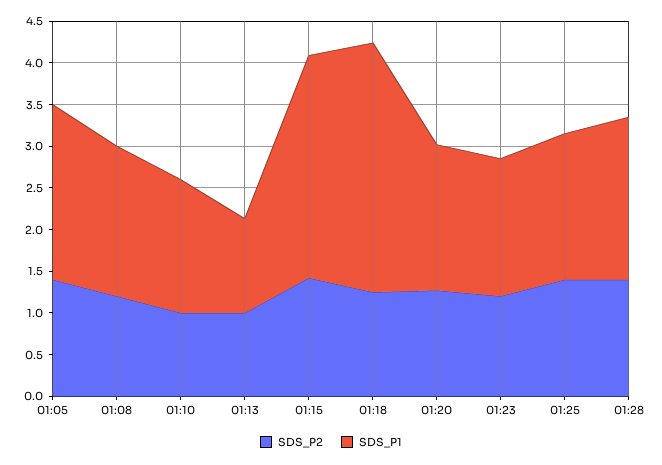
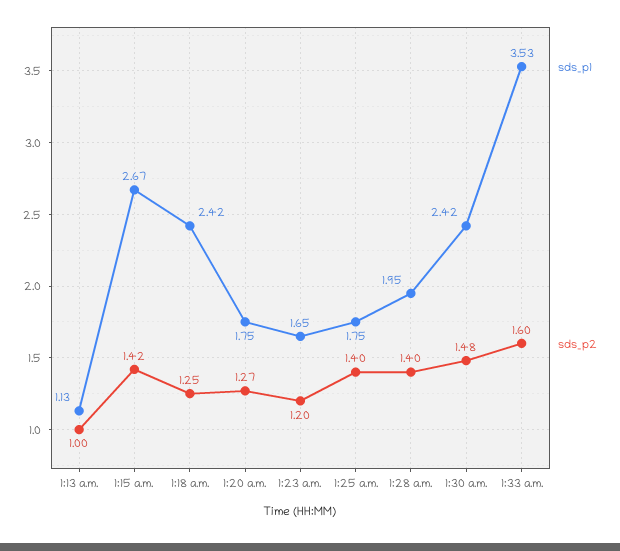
SDS_P2, 01:05: 1.4 -> none
SDS_P1, 01:05: 2.1 -> none
SDS_P2, 01:08: 1.2 -> none
SDS_P1, 01:08: 1.8 -> none
SDS_P2, 01:10: 1 -> none
SDS_P1, 01:10: 1.6 -> none
SDS_P1, 01:18: 3 -> 2.42
SDS_P1, 1:30 a.m.: none -> 2.42
SDS_P2, 1:30 a.m.: none -> 1.48
SDS_P1, 1:33 a.m.: none -> 3.53
SDS_P2, 1:33 a.m.: none -> 1.6

